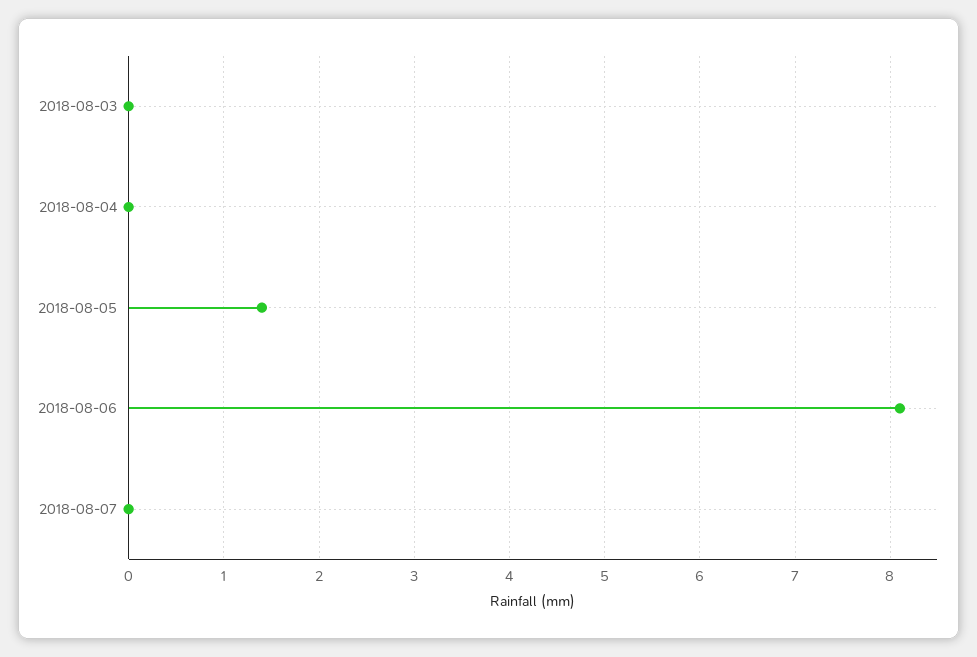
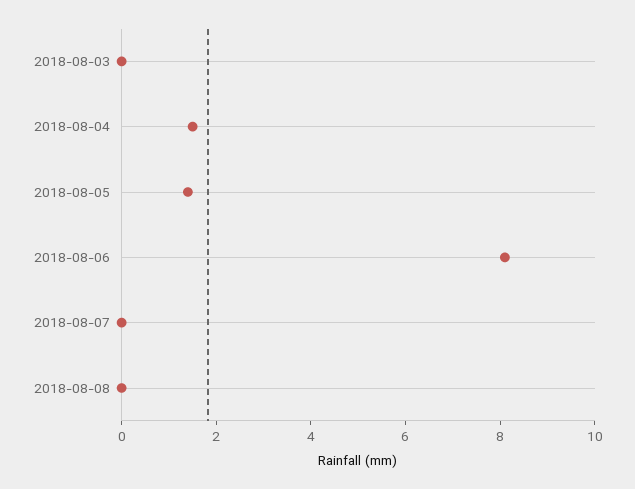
2018-08-04: 0 -> 1.5
2018-08-08: none -> 0

